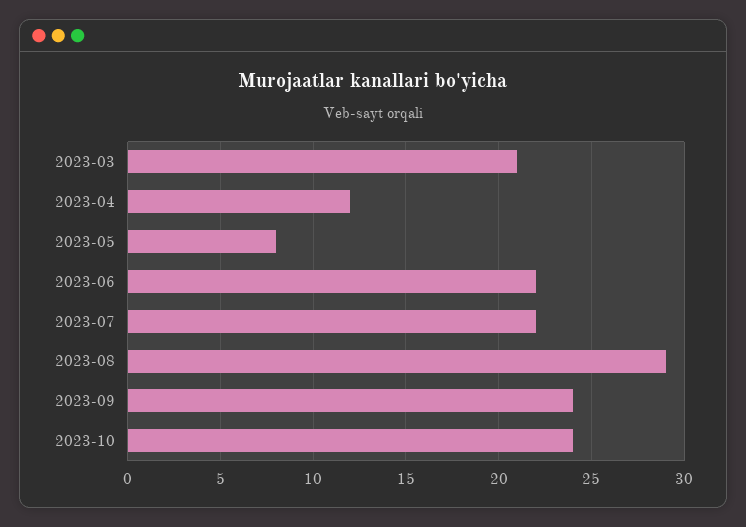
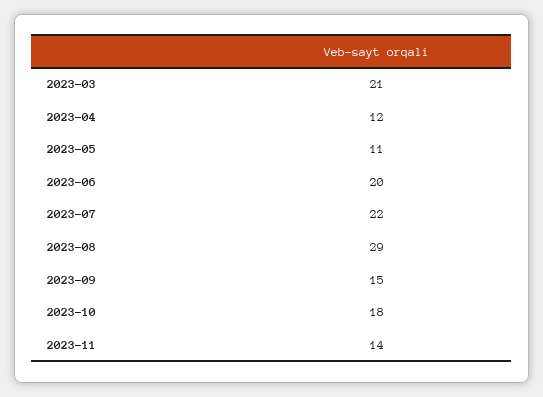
2023-05: 8 -> 11
2023-06: 22 -> 20
2023-09: 24 -> 15
2023-10: 24 -> 18
2023-11: none -> 14

